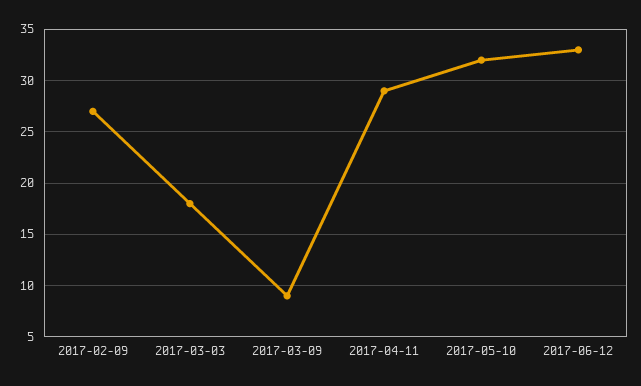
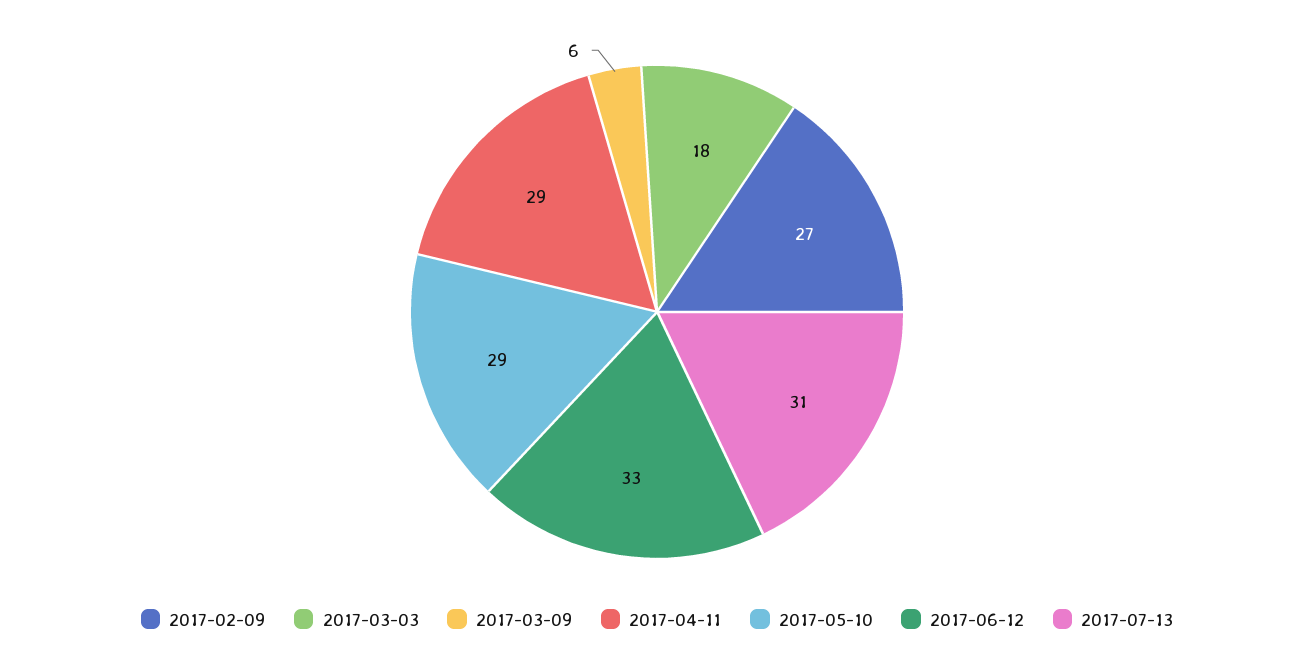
2017-03-09: 9 -> 6
2017-05-10: 32 -> 29
2017-07-13: none -> 31

